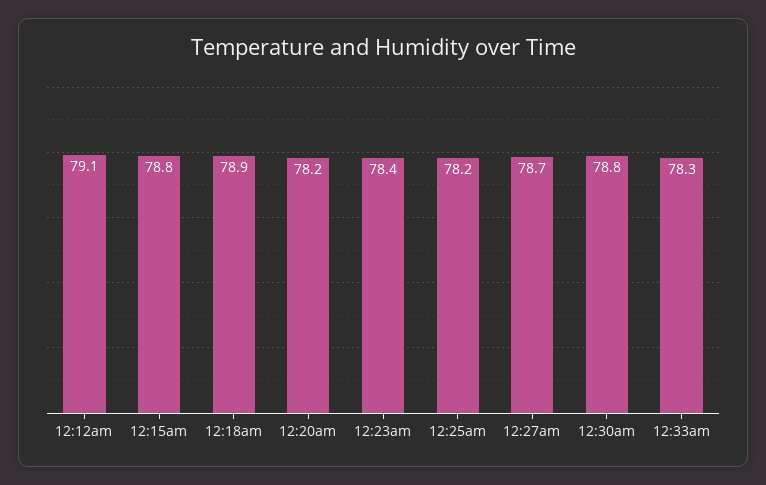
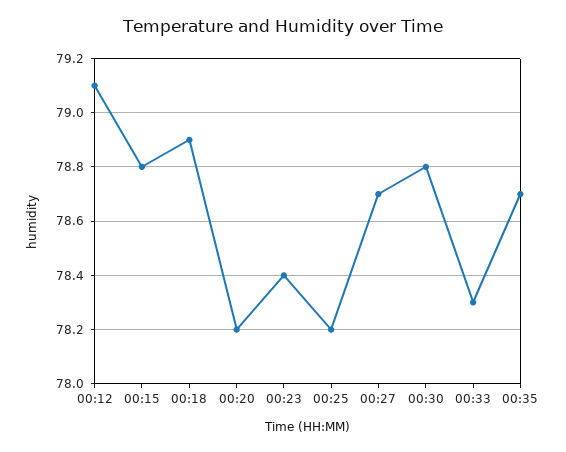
00:35: none -> 78.7

